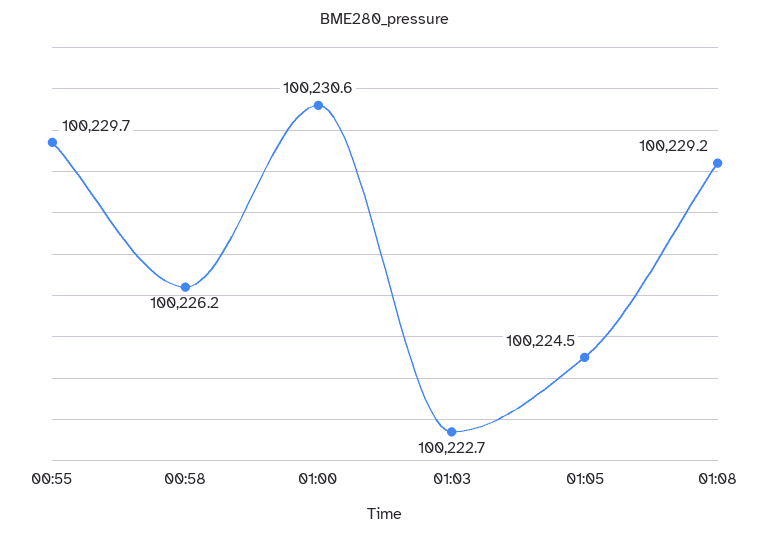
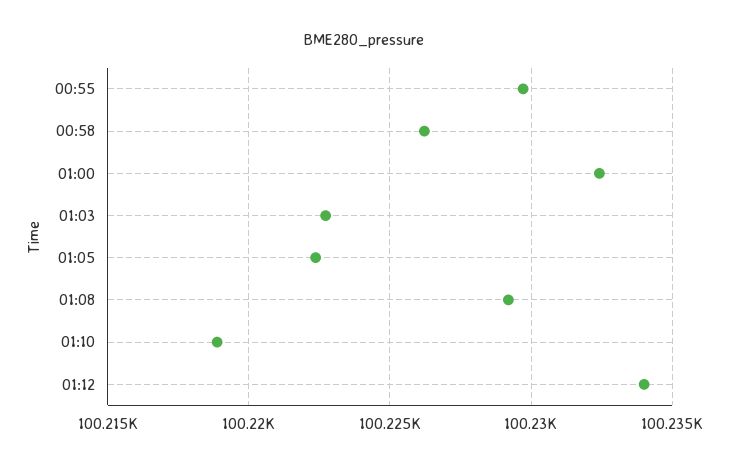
01:00: 100230.6 -> 100232.5
01:05: 100224.5 -> 100222.5
01:10: none -> 100219
01:12: none -> 100234

